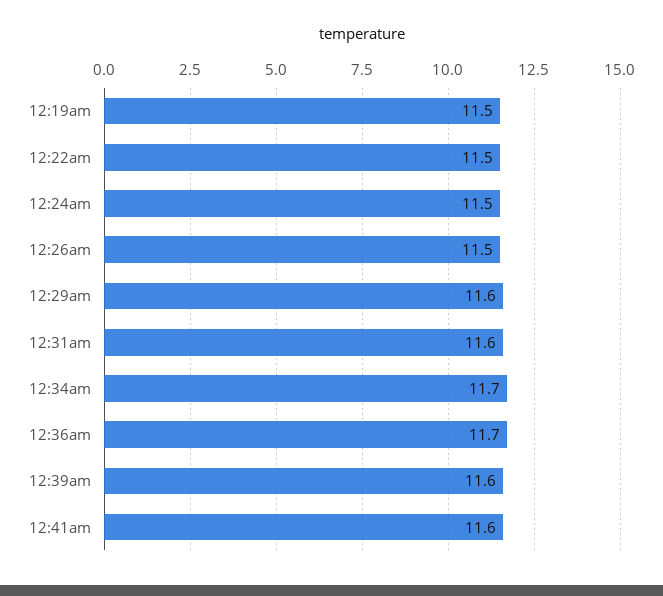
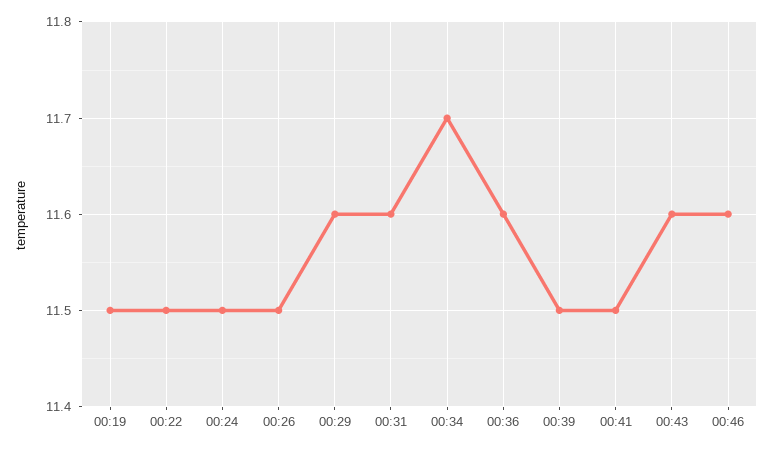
12:36am: 11.7 -> 11.6
12:39am: 11.6 -> 11.5
12:41am: 11.6 -> 11.5
00:43: none -> 11.6
00:46: none -> 11.6

